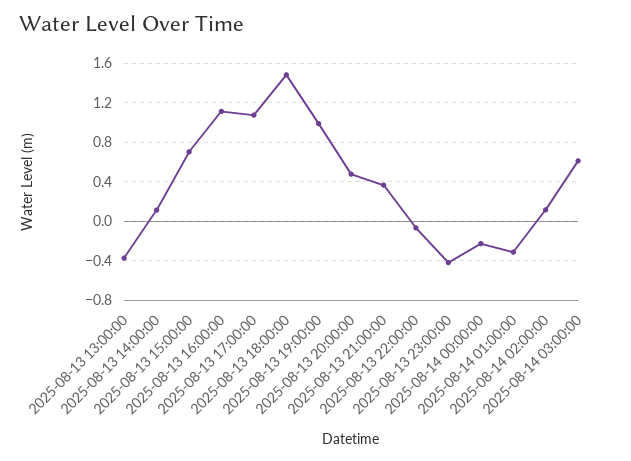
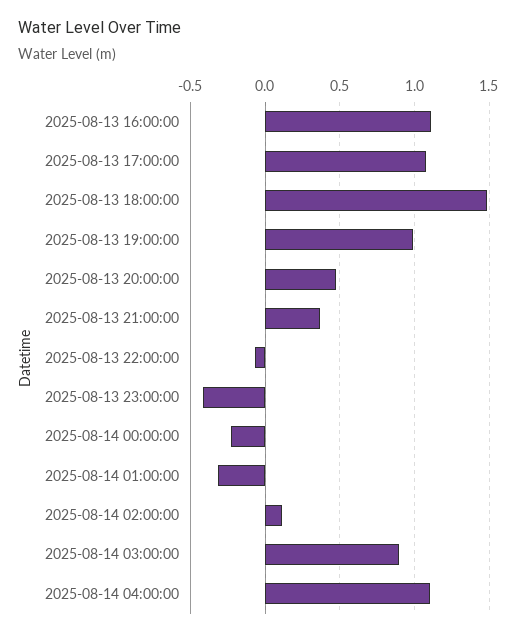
2025-08-13 13:00:00: -0.4 -> none
2025-08-13 14:00:00: 0.1 -> none
2025-08-13 15:00:00: 0.7 -> none
2025-08-14 03:00:00: 0.6 -> 0.9
2025-08-14 04:00:00: none -> 1.1

